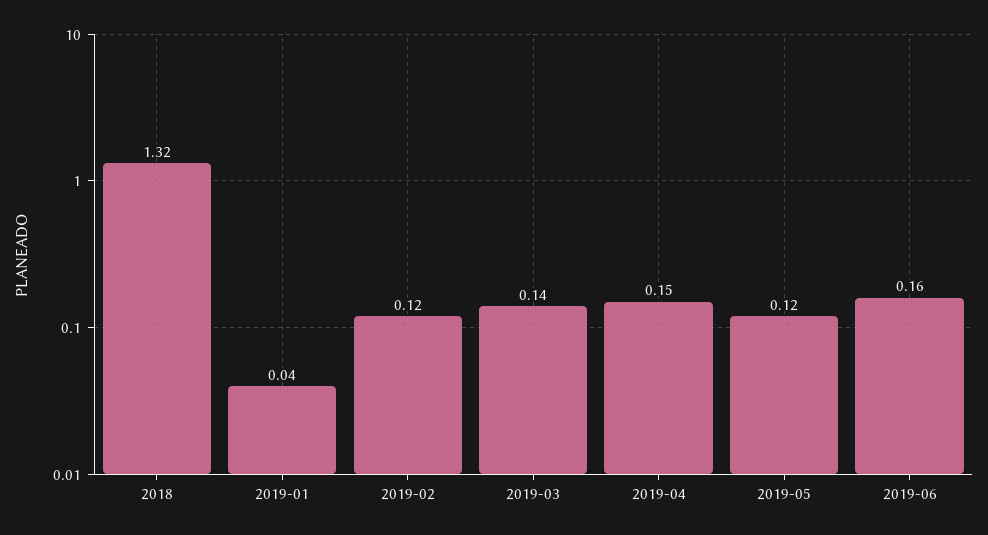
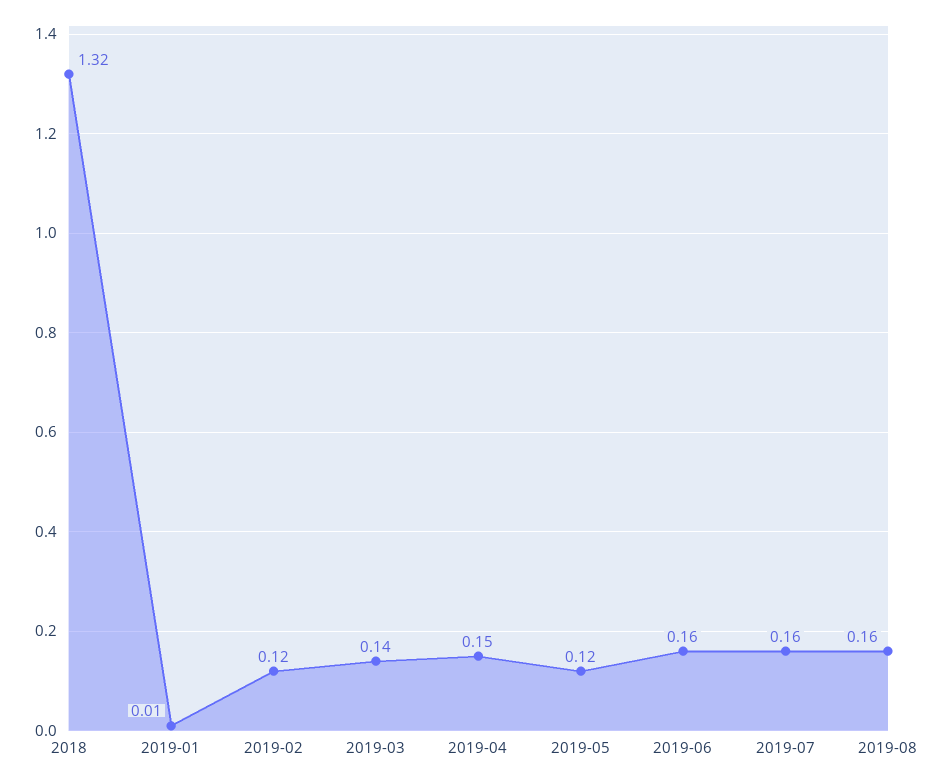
2019-01: 0.04 -> 0.01
2019-07: none -> 0.16
2019-08: none -> 0.16

